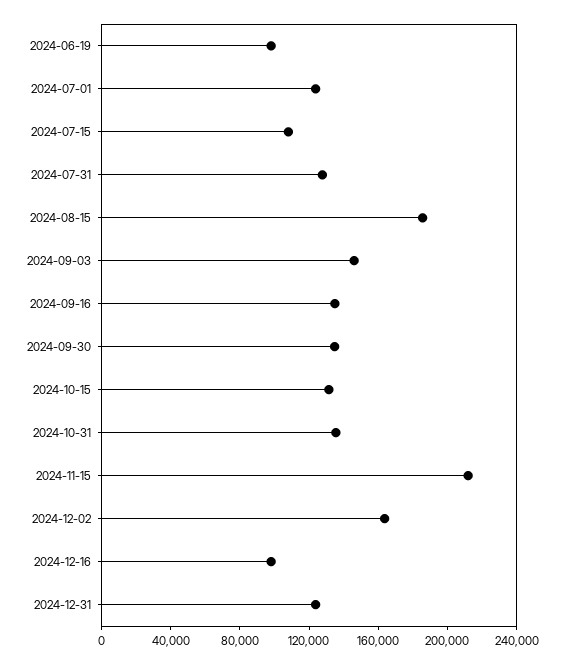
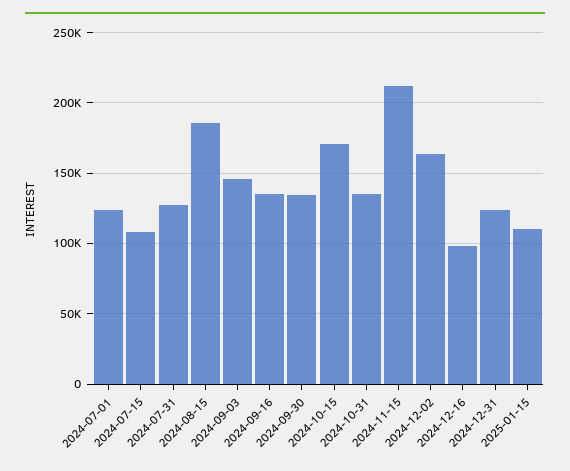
2024-06-19: 100000 -> none
2024-10-15: 130000 -> 170000
2025-01-15: none -> 110000

